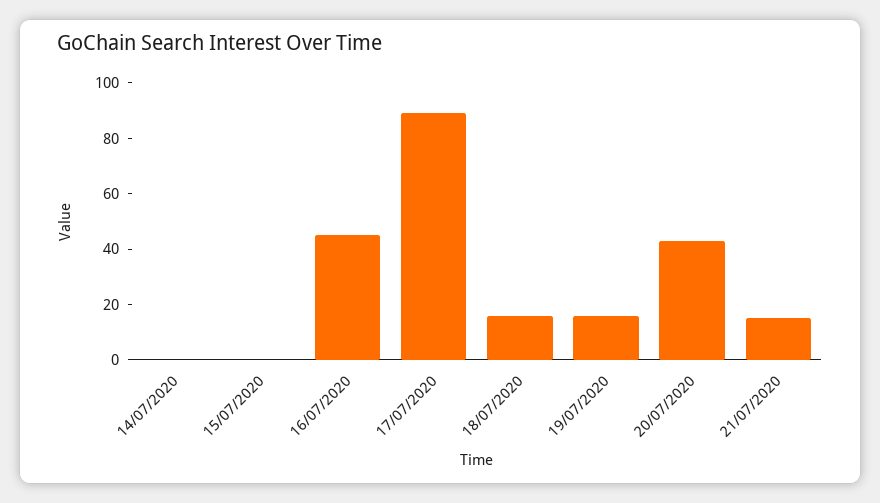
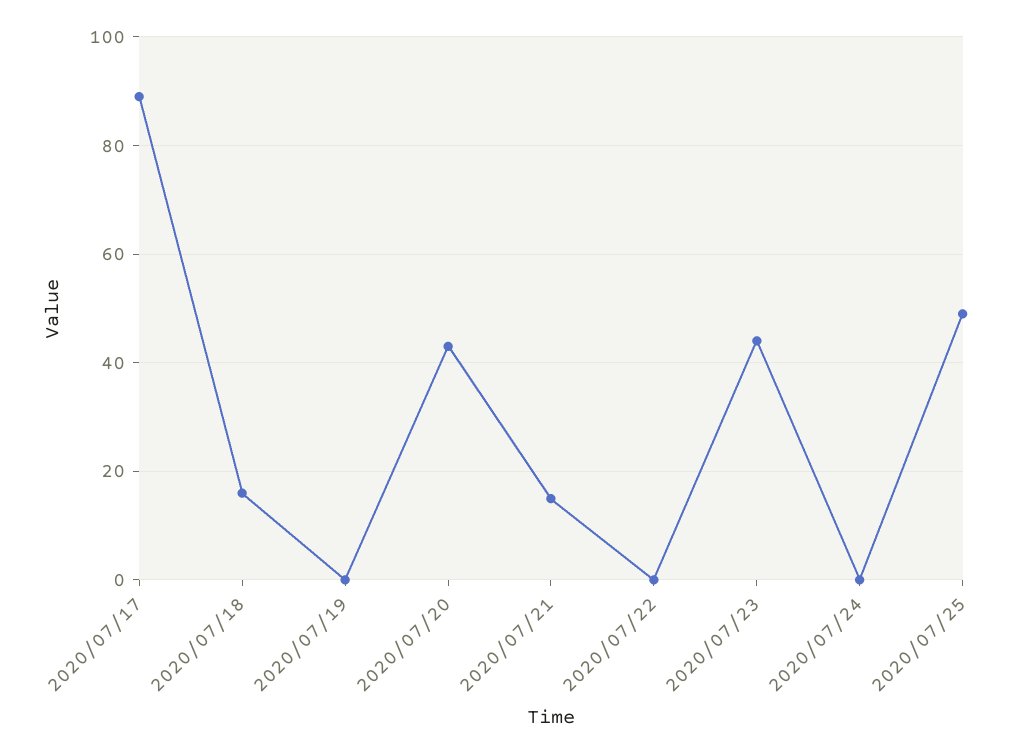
14/07/2020: 0 -> none
15/07/2020: 0 -> none
16/07/2020: 45 -> none
19/07/2020: 15 -> 0
2020/07/22: none -> 0
2020/07/23: none -> 45
2020/07/24: none -> 0
2020/07/25: none -> 50

